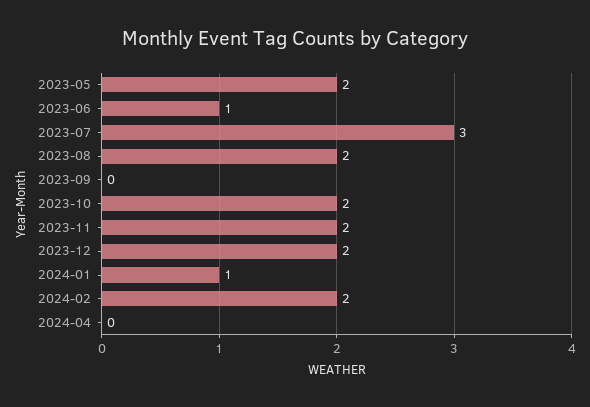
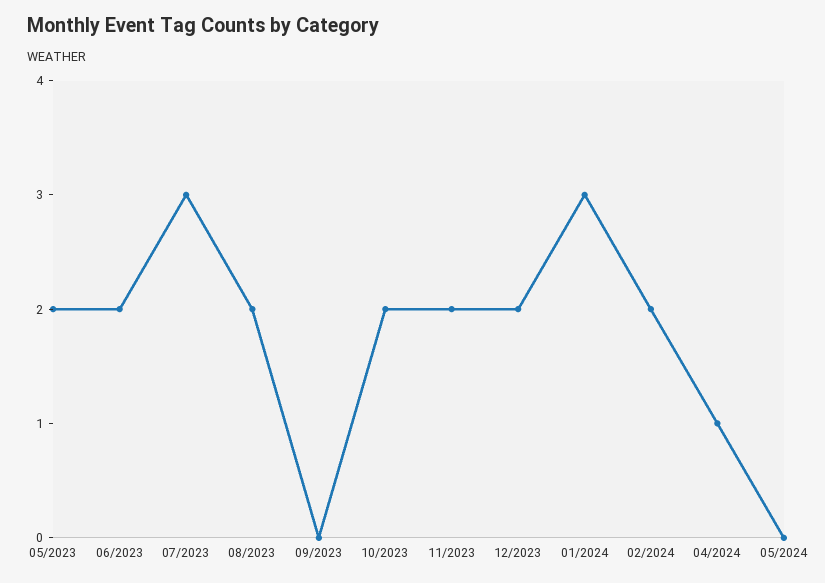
2023-06: 1 -> 2
2024-01: 1 -> 3
2024-04: 0 -> 1
05/2024: none -> 0

